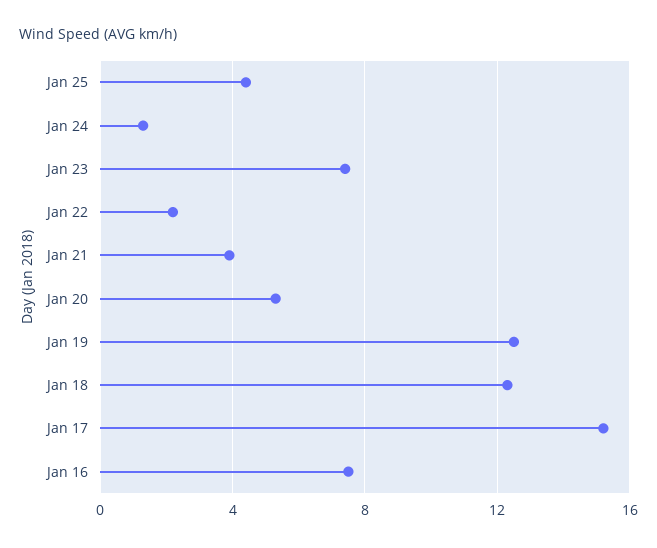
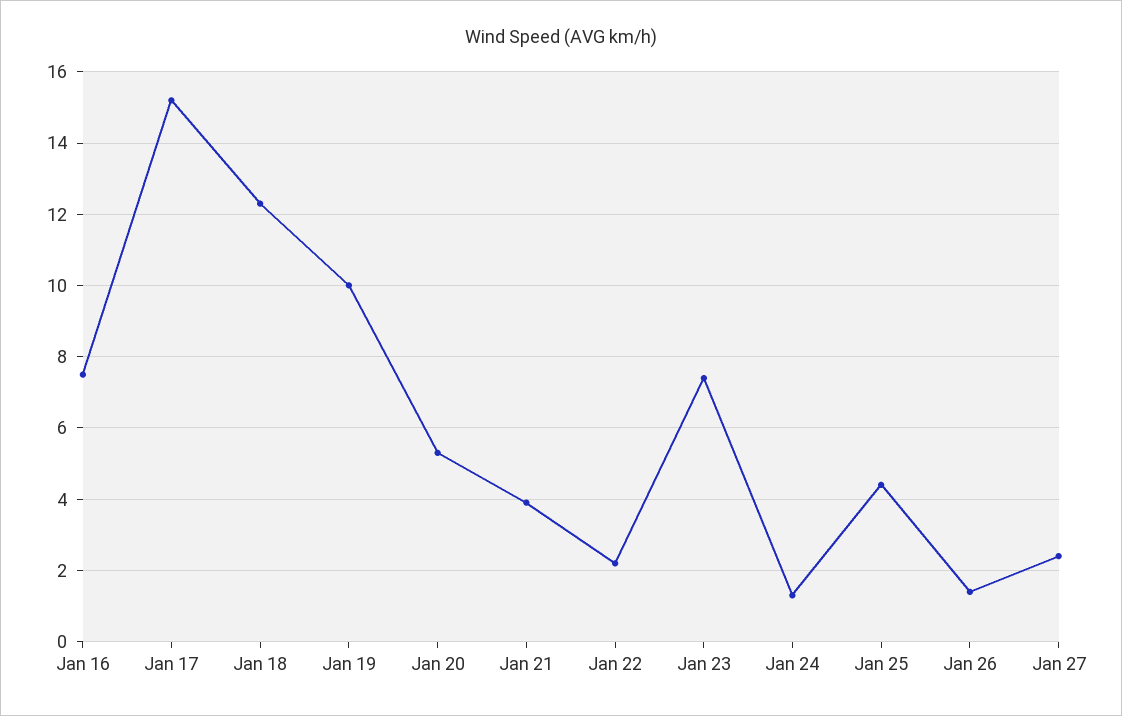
Jan 19: 12.5 -> 10
Jan 26: none -> 1.5
Jan 27: none -> 2.5

